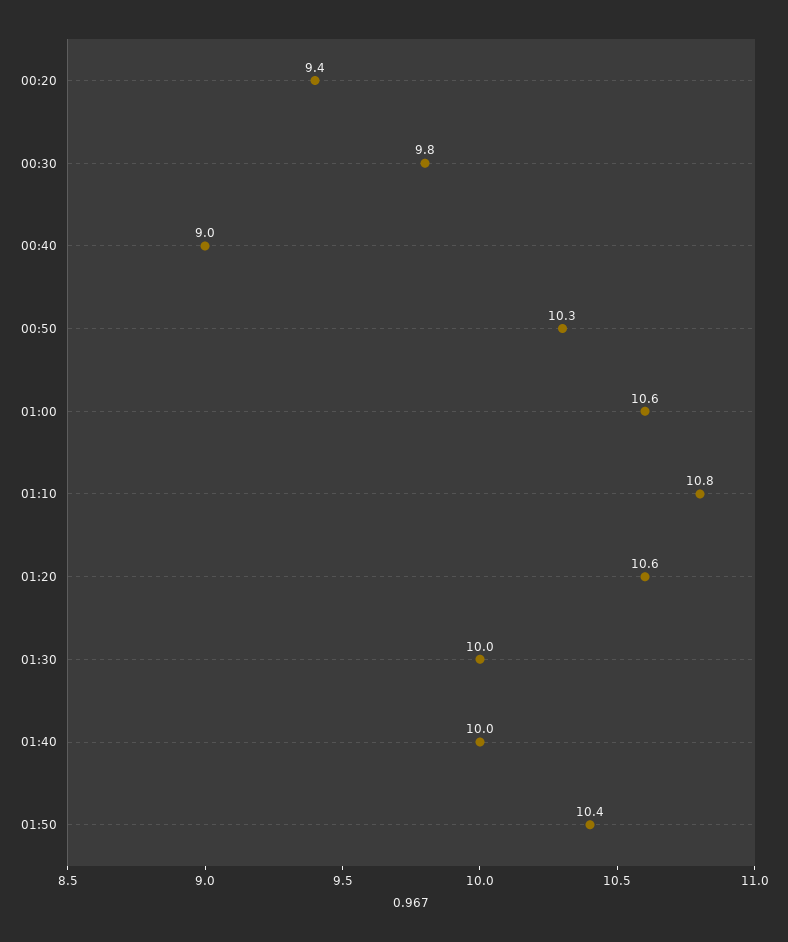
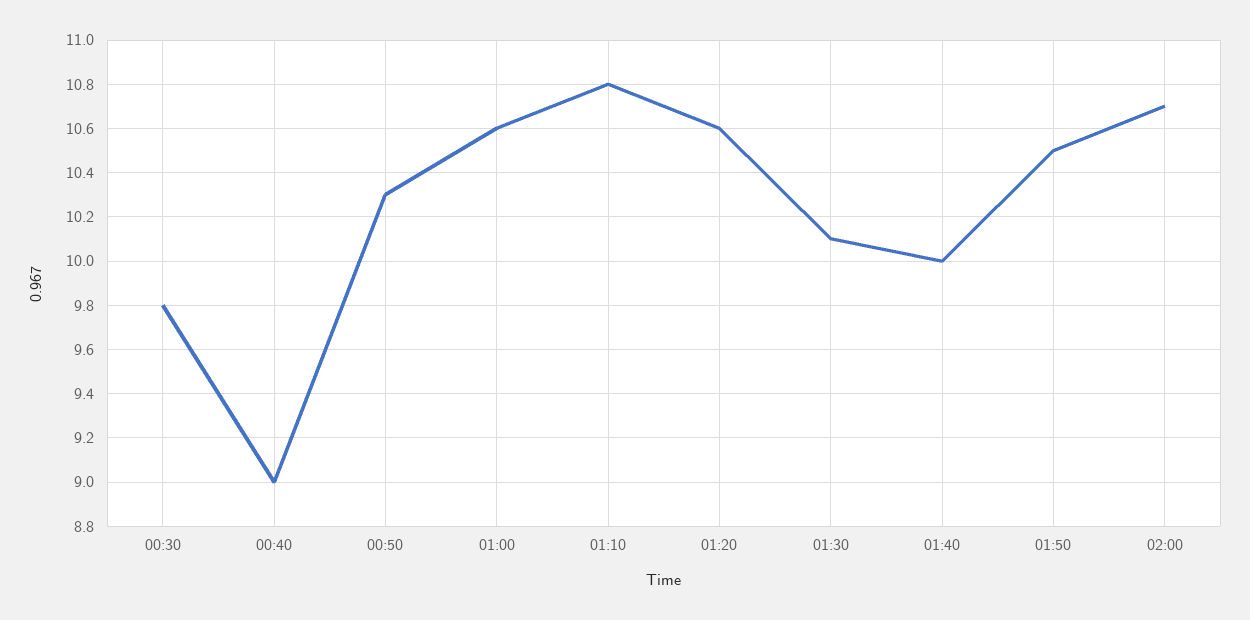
00:20: 9.4 -> none
01:30: 10 -> 10.1
01:50: 10.4 -> 10.5
02:00: none -> 10.7

